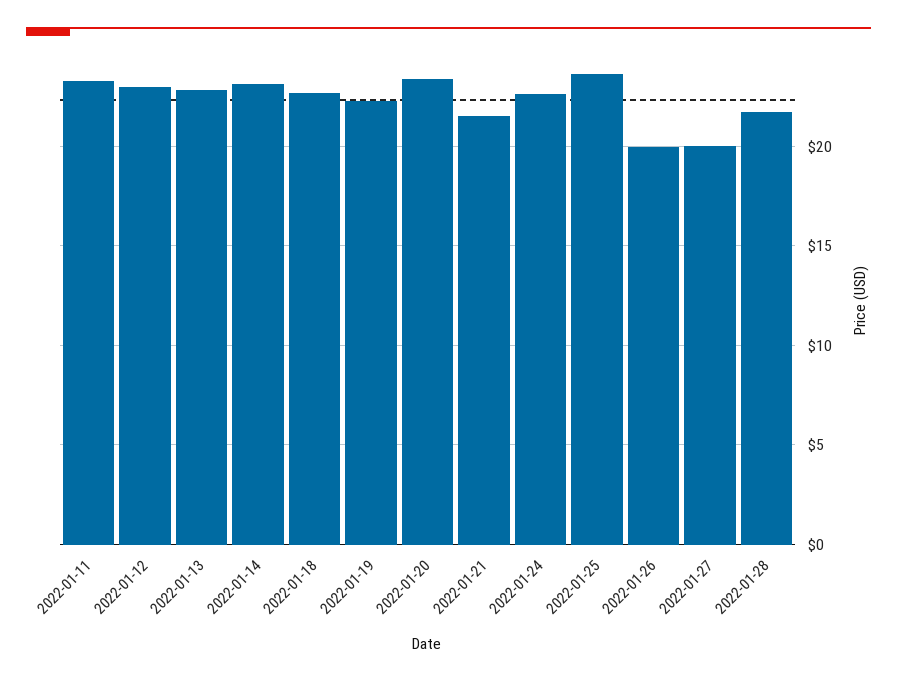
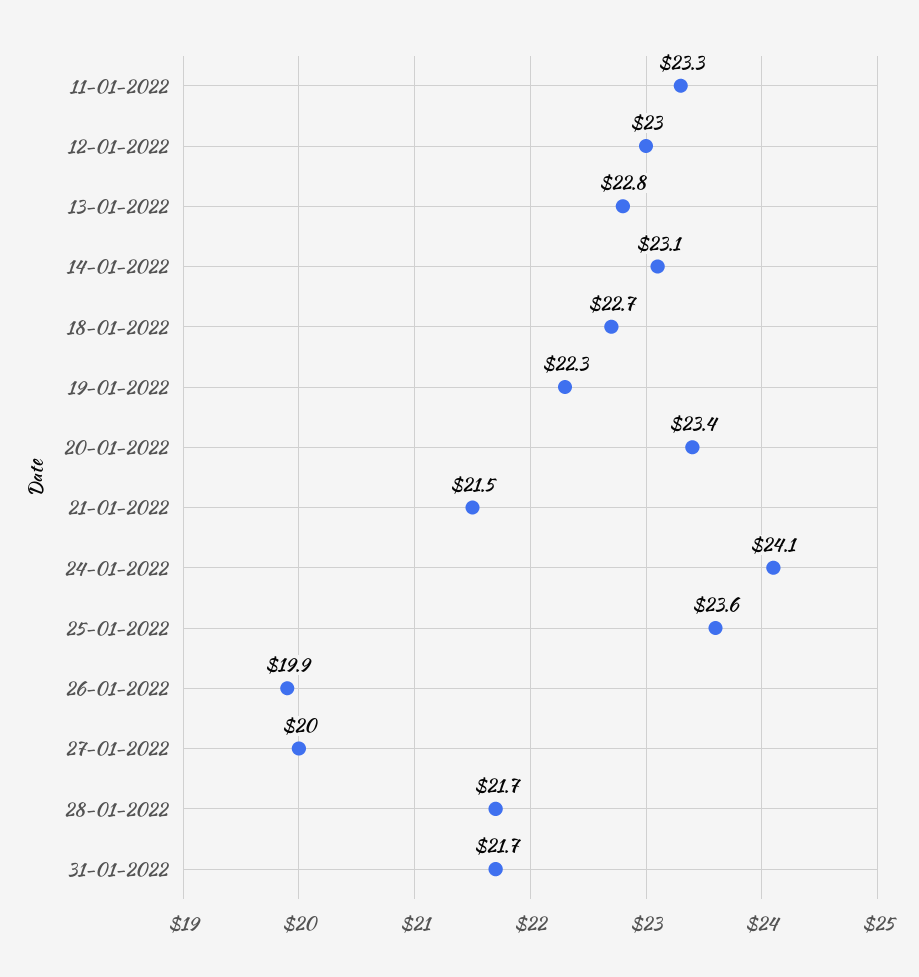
2022-01-24: 22.5 -> 24.1
31-01-2022: none -> 21.7

